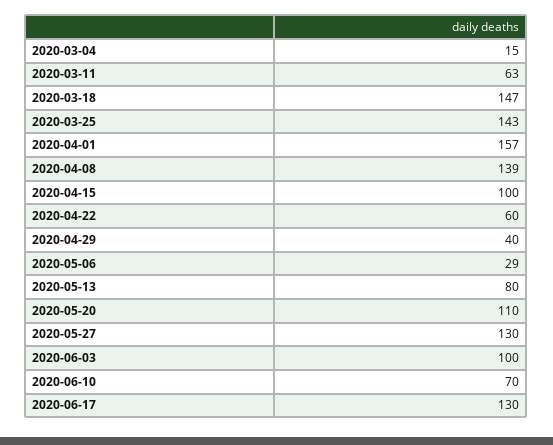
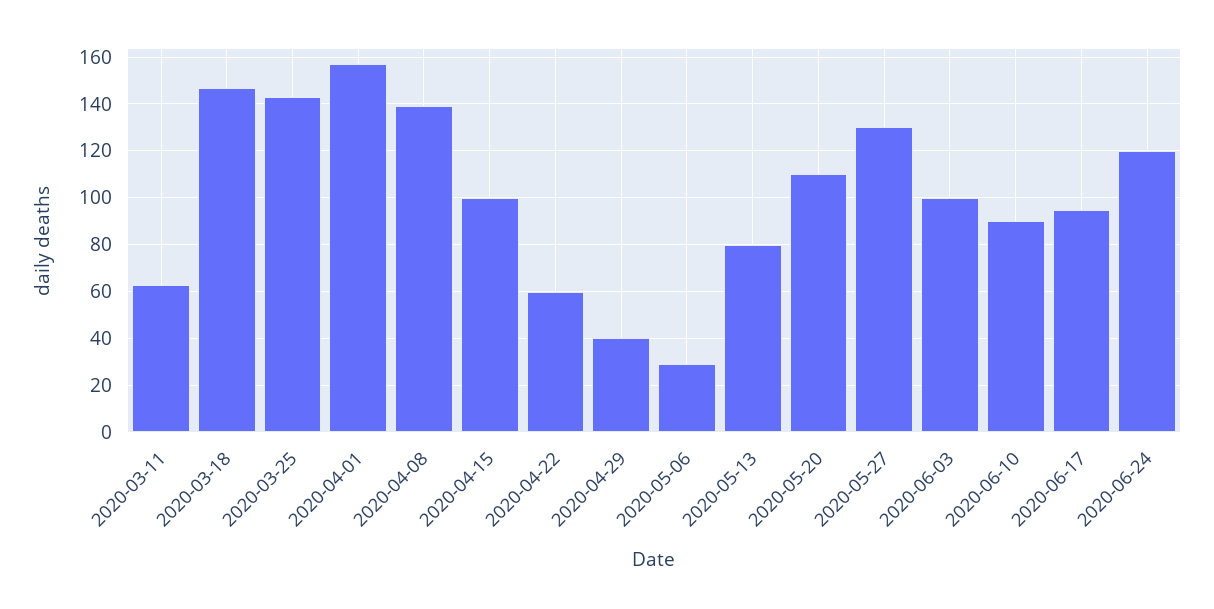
2020-03-04: 15 -> none
2020-06-10: 70 -> 90
2020-06-17: 130 -> 95
2020-06-24: none -> 120

